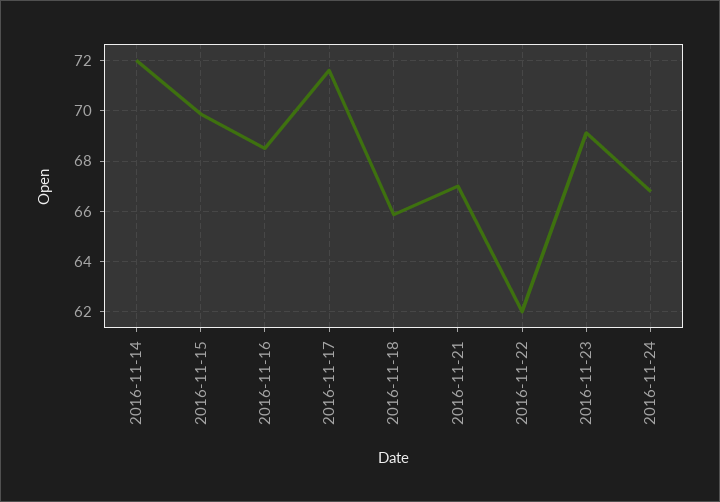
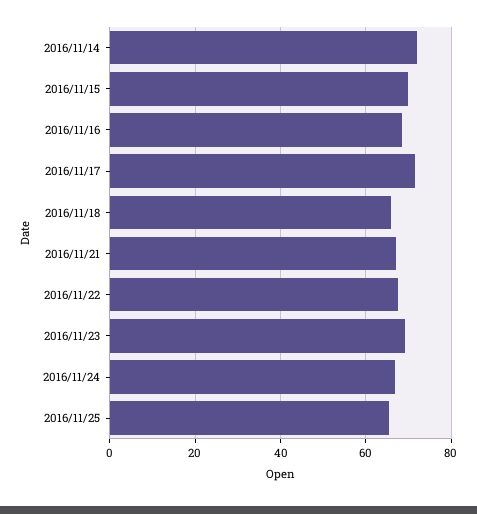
2016-11-22: 62 -> 68
2016/11/25: none -> 66

